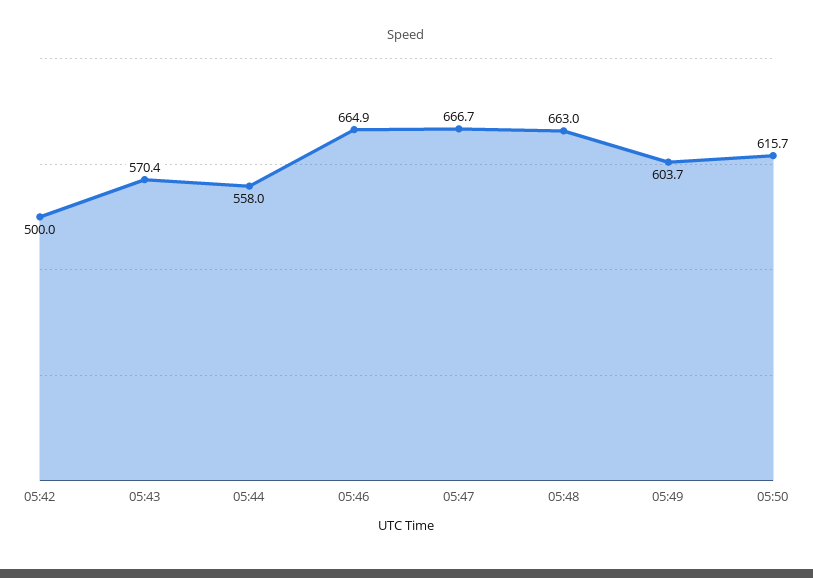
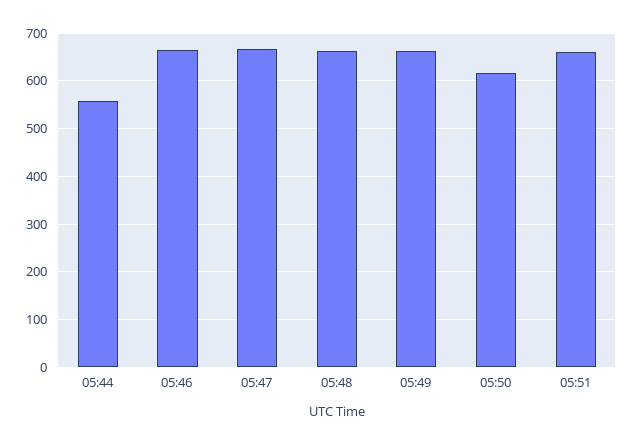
05:42: 500 -> none
05:43: 570.4 -> none
05:49: 603.7 -> 660
05:51: none -> 660

